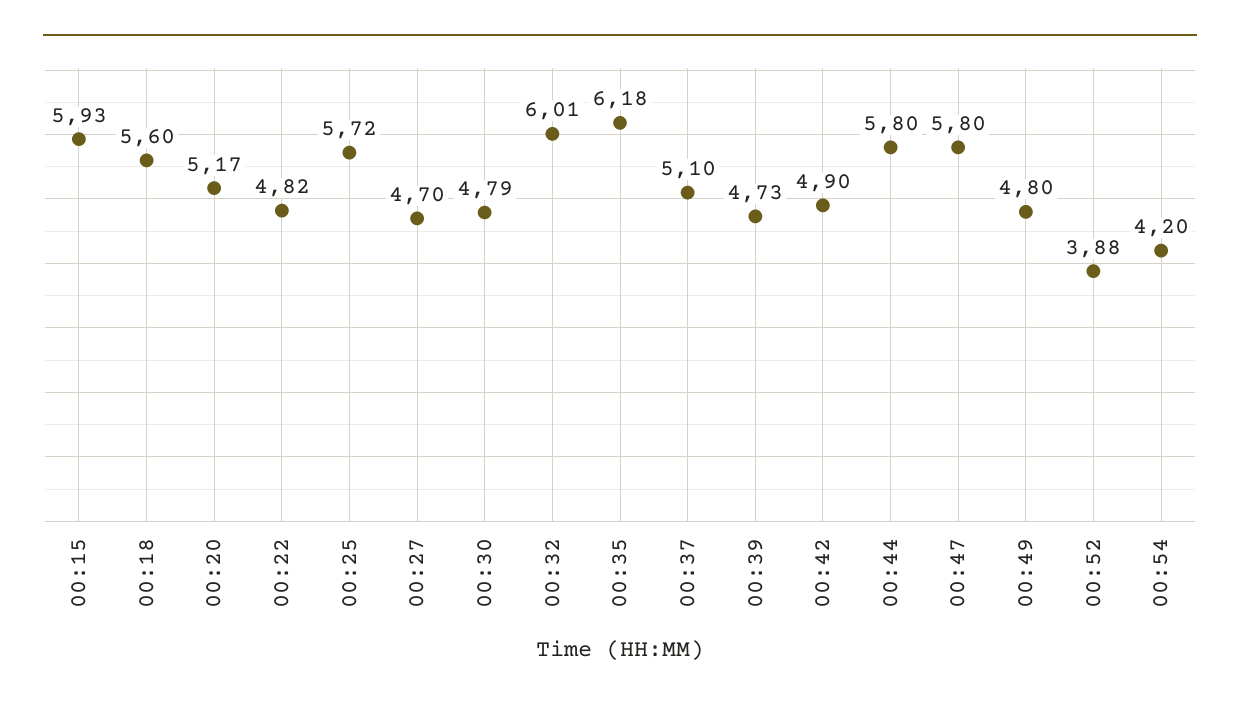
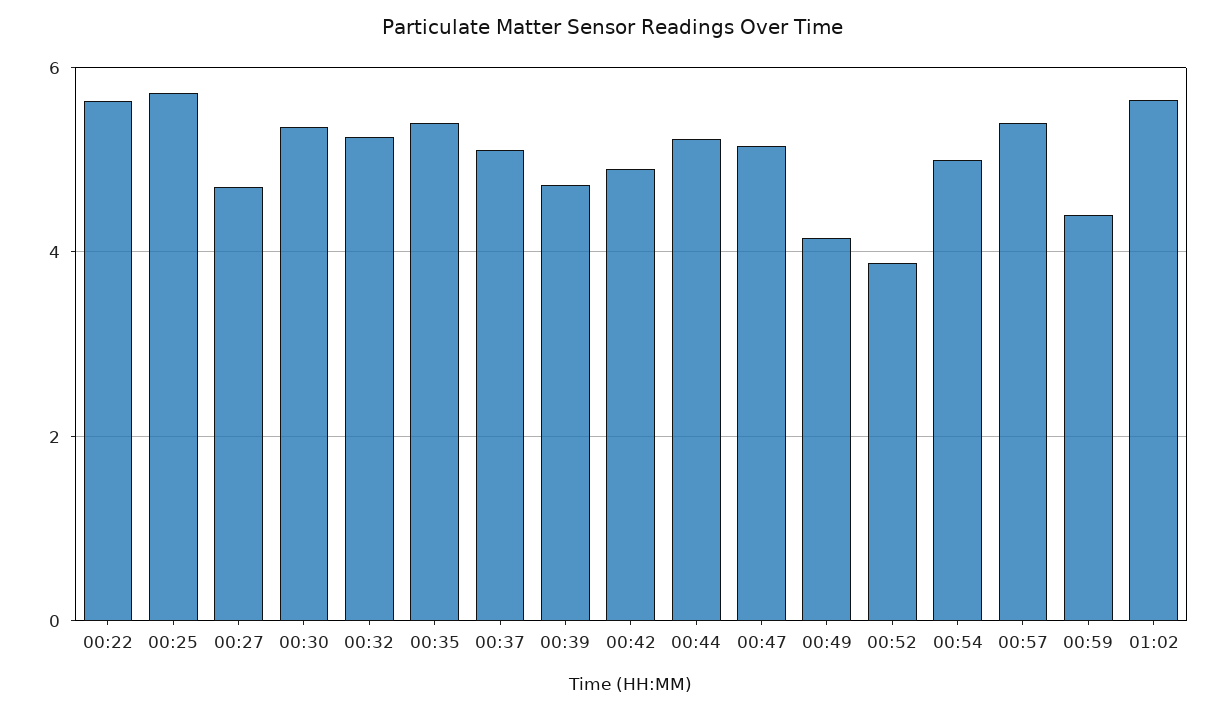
00:15: 5.93 -> none
00:18: 5.6 -> none
00:20: 5.17 -> none
00:22: 4.82 -> 5.6
00:30: 4.79 -> 5.4
00:32: 6.01 -> 5.2
00:35: 6.18 -> 5.4
00:44: 5.8 -> 5.2
00:47: 5.8 -> 5.2
00:49: 4.8 -> 4.2
00:54: 4.2 -> 5
00:57: none -> 5.4
00:59: none -> 4.4
01:02: none -> 5.6

